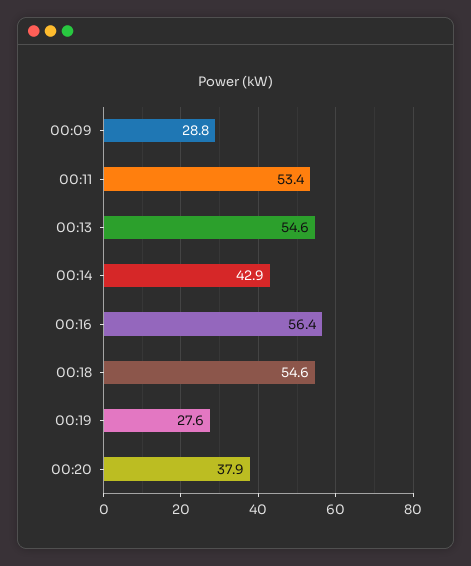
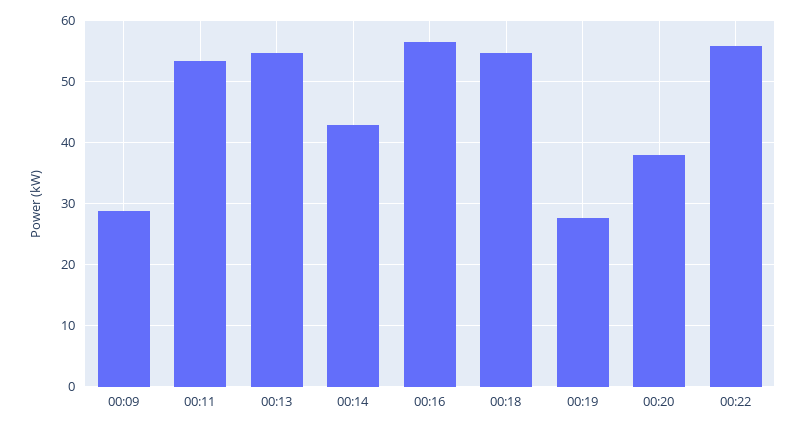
00:22: none -> 56

